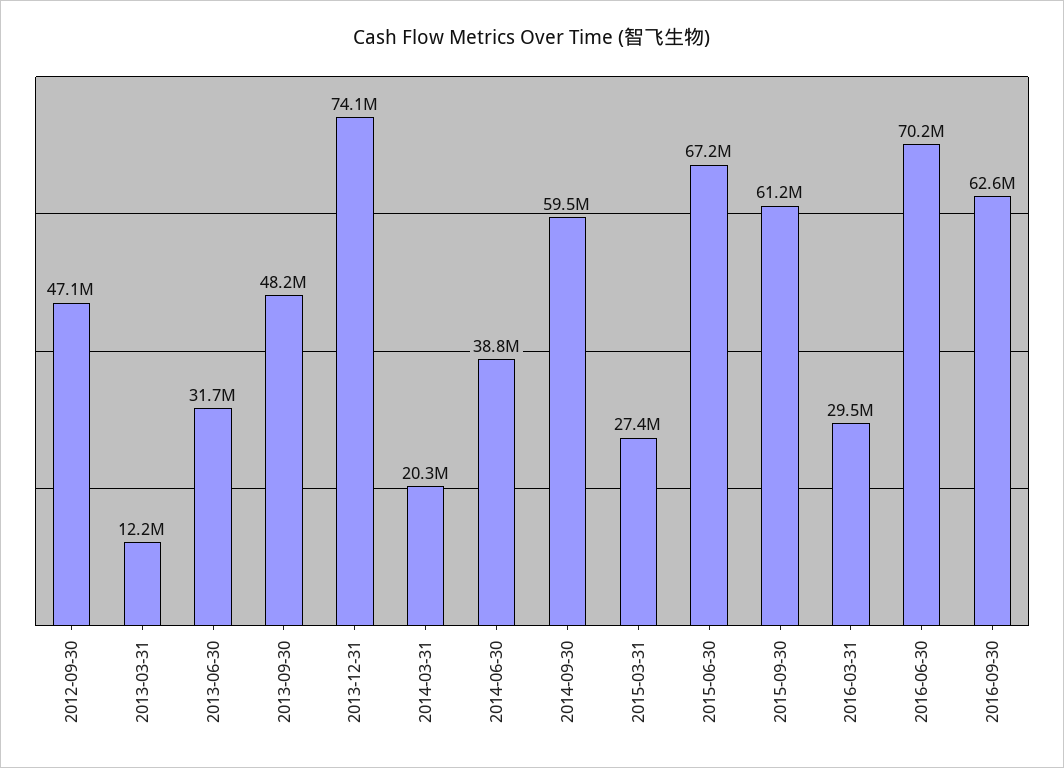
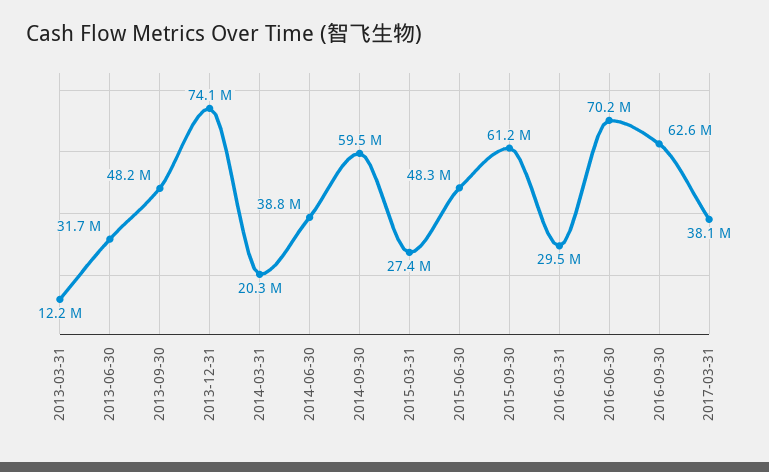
2012-09-30: 47100000 -> none
2015-06-30: 67200000 -> 48300000
2017-03-31: none -> 38100000

